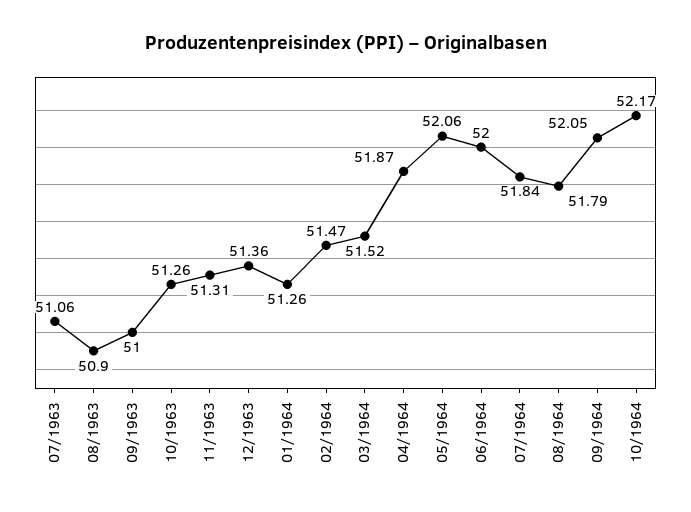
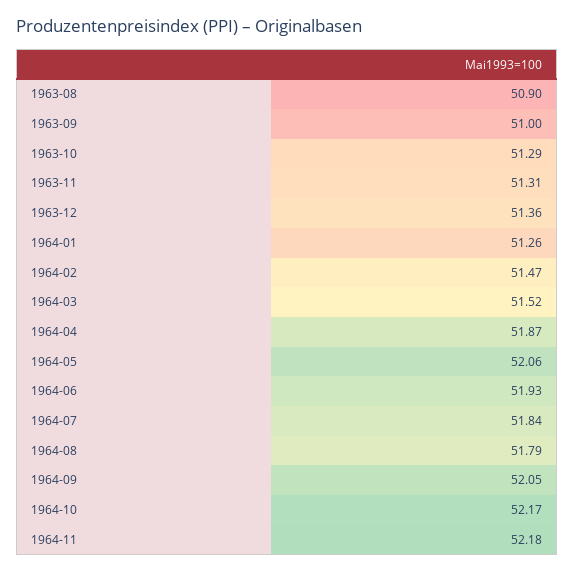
07/1963: 51.06 -> none
10/1963: 51.26 -> 51.29
06/1964: 52 -> 51.93
1964-11: none -> 52.18

